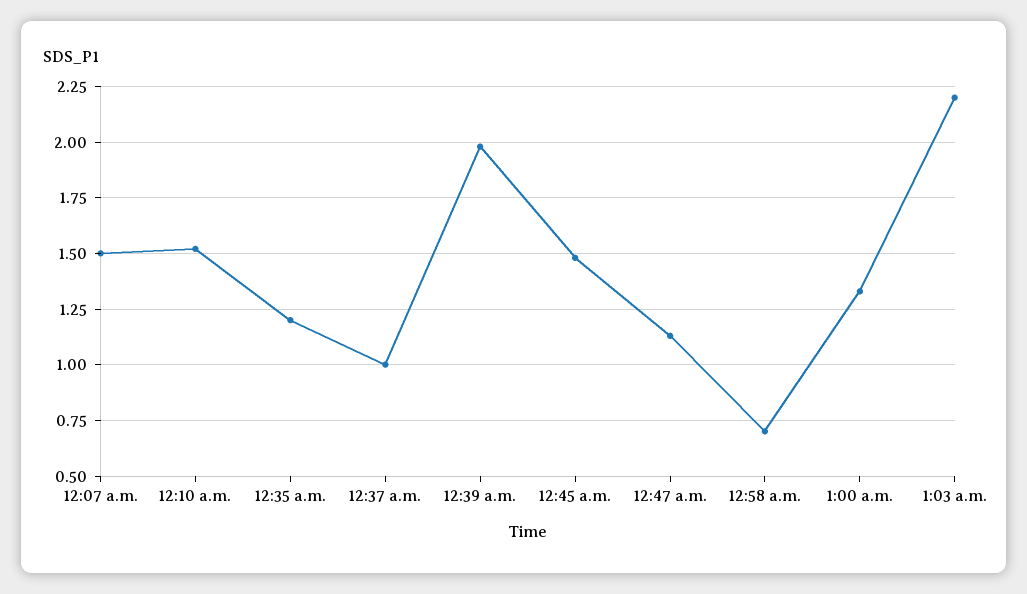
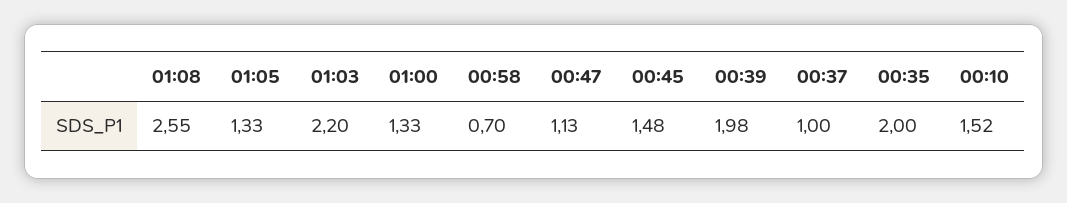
12:07 a.m.: 1.5 -> none
12:35 a.m.: 1.2 -> 2
01:08: none -> 2.55
01:05: none -> 1.33

